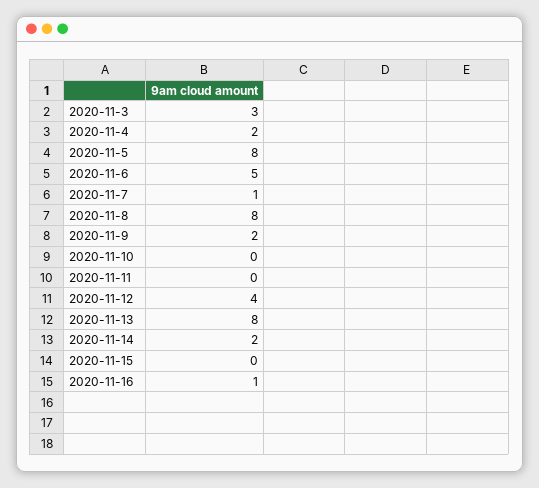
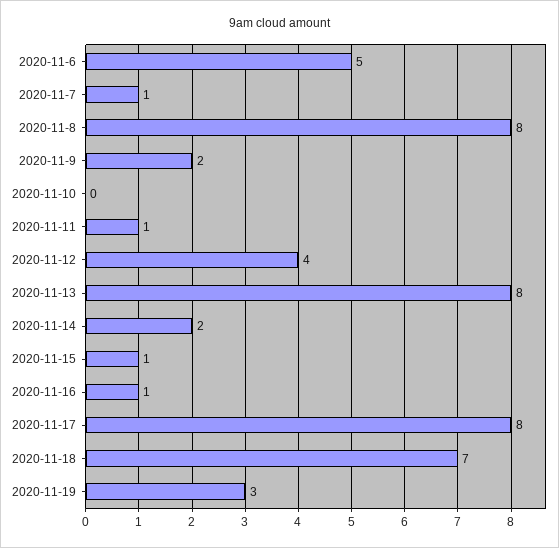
2020-11-3: 3 -> none
2020-11-4: 2 -> none
2020-11-5: 8 -> none
2020-11-11: 0 -> 1
2020-11-15: 0 -> 1
2020-11-17: none -> 8
2020-11-18: none -> 7
2020-11-19: none -> 3

